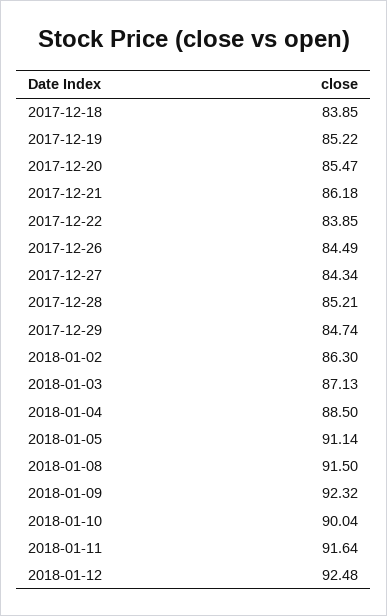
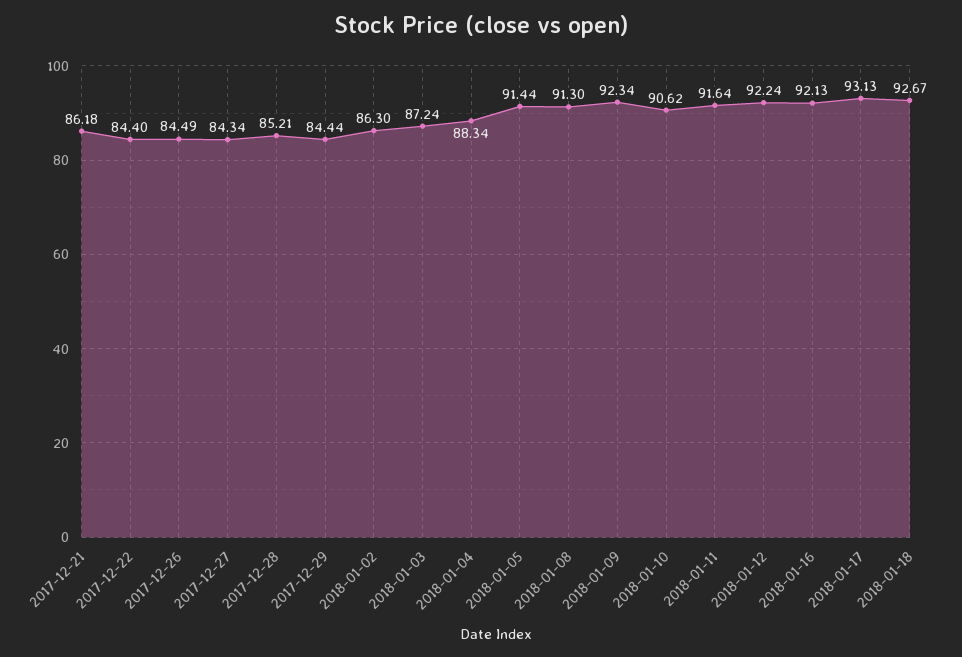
2017-12-18: 83.85 -> none
2017-12-19: 85.22 -> none
2017-12-20: 85.47 -> none
2017-12-22: 83.85 -> 84.4
2017-12-29: 84.74 -> 84.44
2018-01-03: 87.13 -> 87.24
2018-01-04: 88.5 -> 88.34
2018-01-05: 91.14 -> 91.44
2018-01-08: 91.5 -> 91.3
2018-01-09: 92.32 -> 92.34
2018-01-10: 90.04 -> 90.62
2018-01-12: 92.48 -> 92.24
2018-01-16: none -> 92.13
2018-01-17: none -> 93.13
2018-01-18: none -> 92.67

